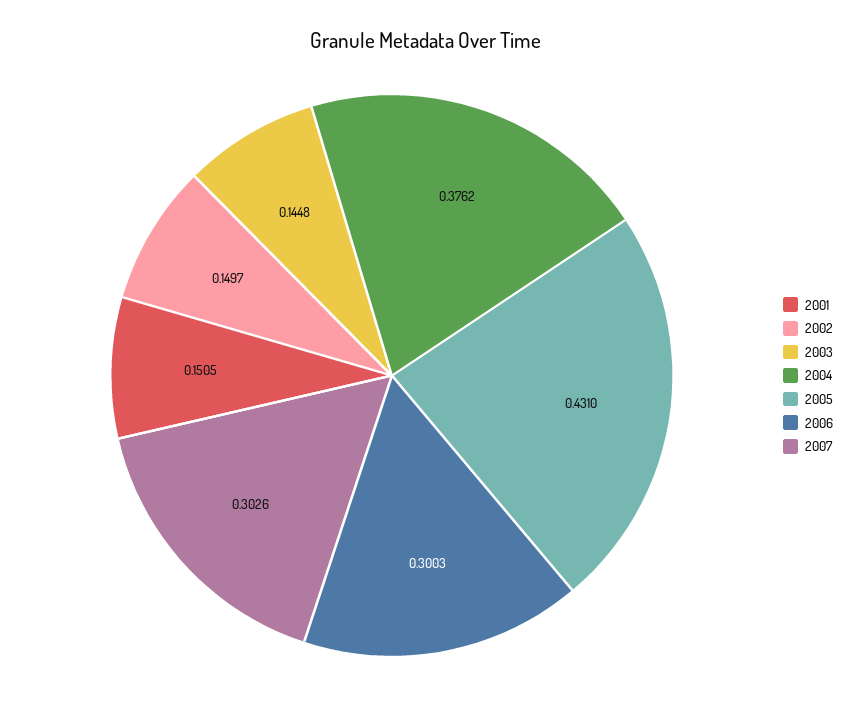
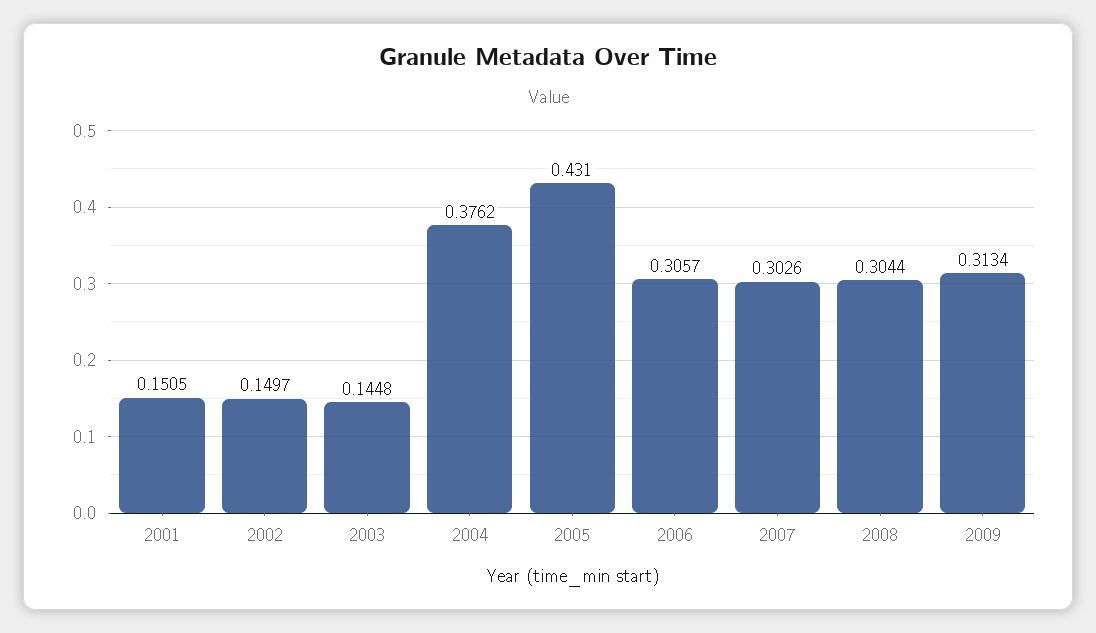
2006: 0.3003 -> 0.3057
2008: none -> 0.3044
2009: none -> 0.3134

